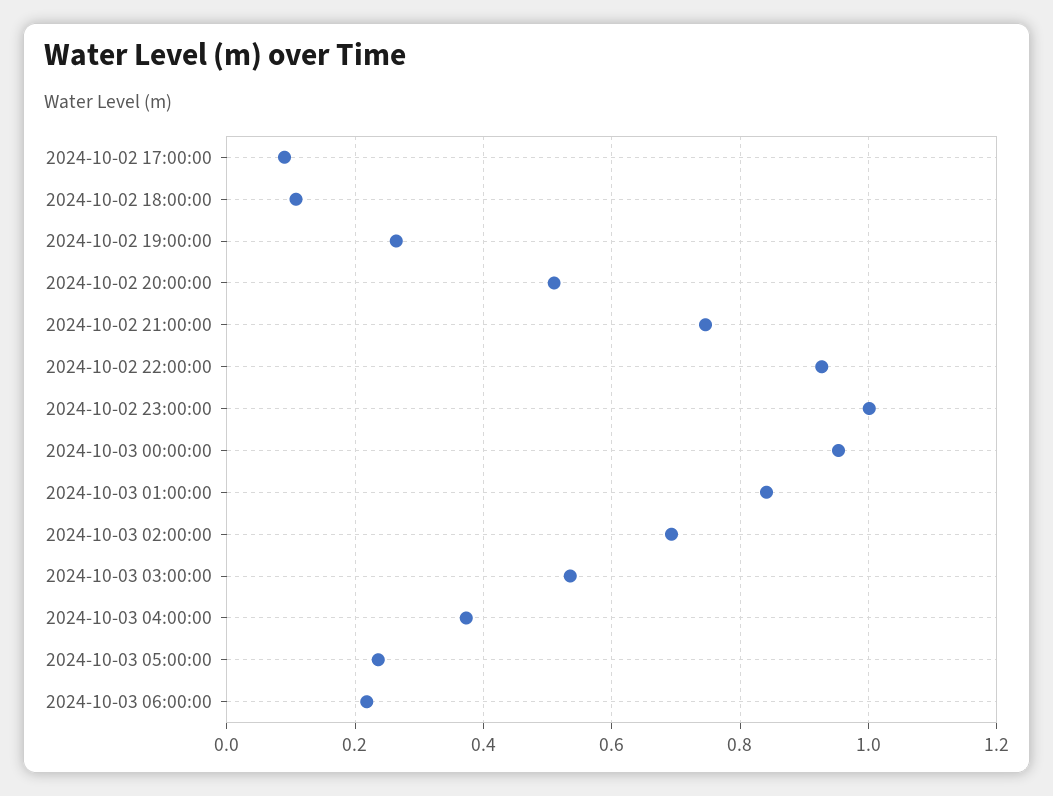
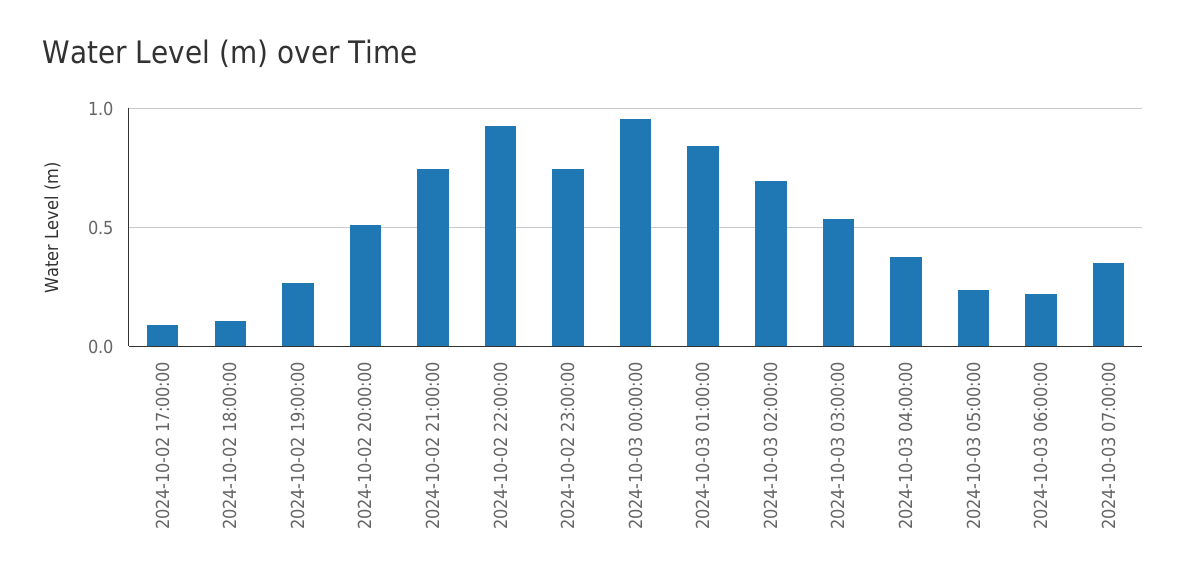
2024-10-02 23:00:00: 1 -> 0.75
2024-10-03 07:00:00: none -> 0.35

